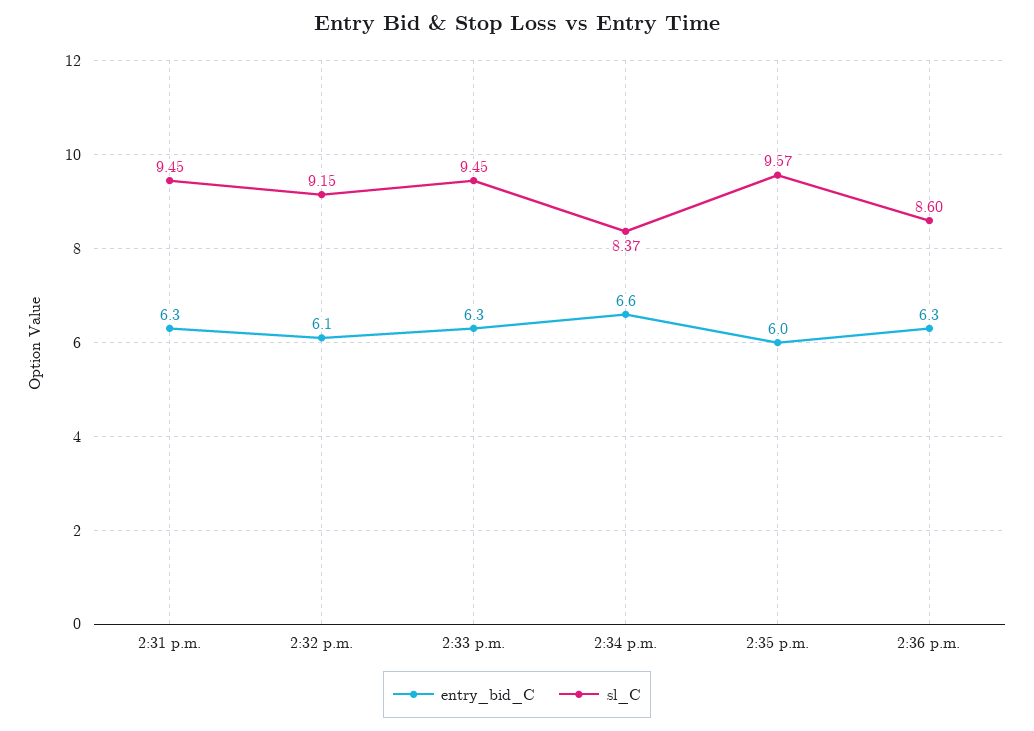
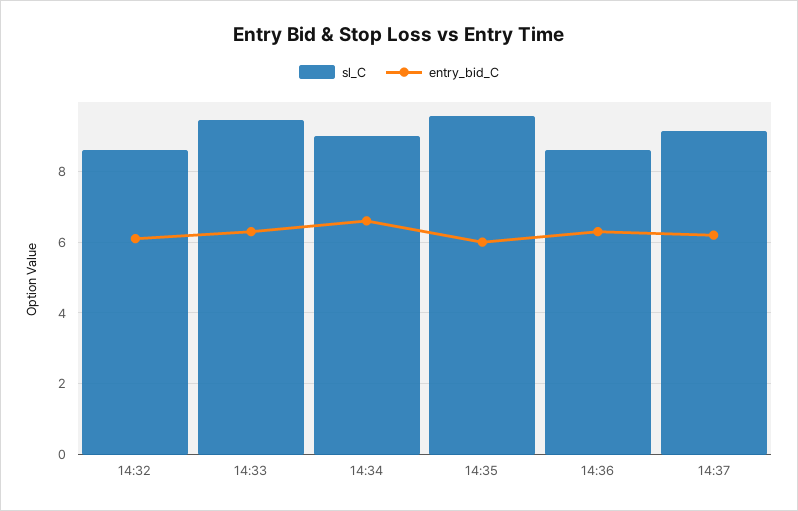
entry_bid_C, 2:31 p.m.: 6.3 -> none
sl_C, 2:31 p.m.: 9.45 -> none
sl_C, 2:32 p.m.: 9.15 -> 8.6
sl_C, 2:34 p.m.: 8.37 -> 9
sl_C, 14:37: none -> 9.2
entry_bid_C, 14:37: none -> 6.2

